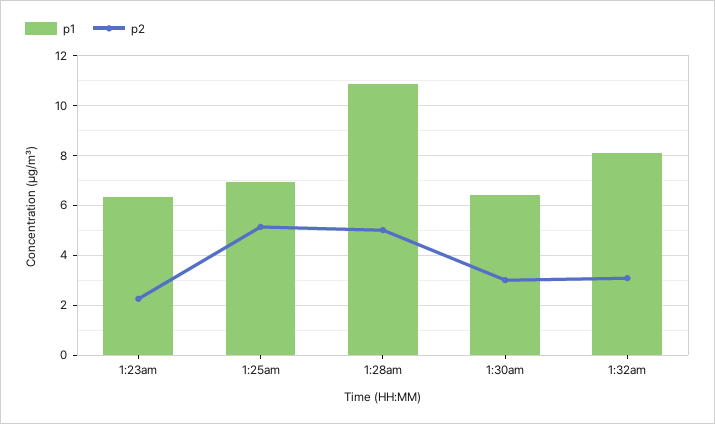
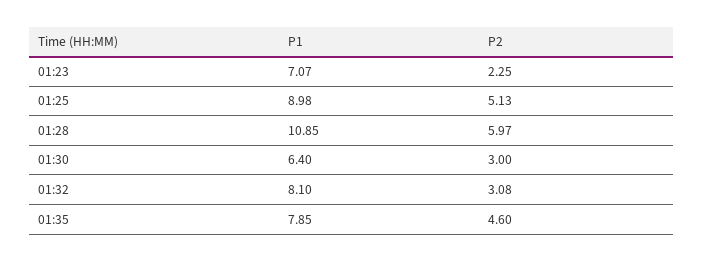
p1, 1:23am: 6.25 -> 7.07
p1, 1:25am: 7 -> 8.98
p2, 1:28am: 5 -> 5.97
p1, 01:35: none -> 7.85
p2, 01:35: none -> 4.6

